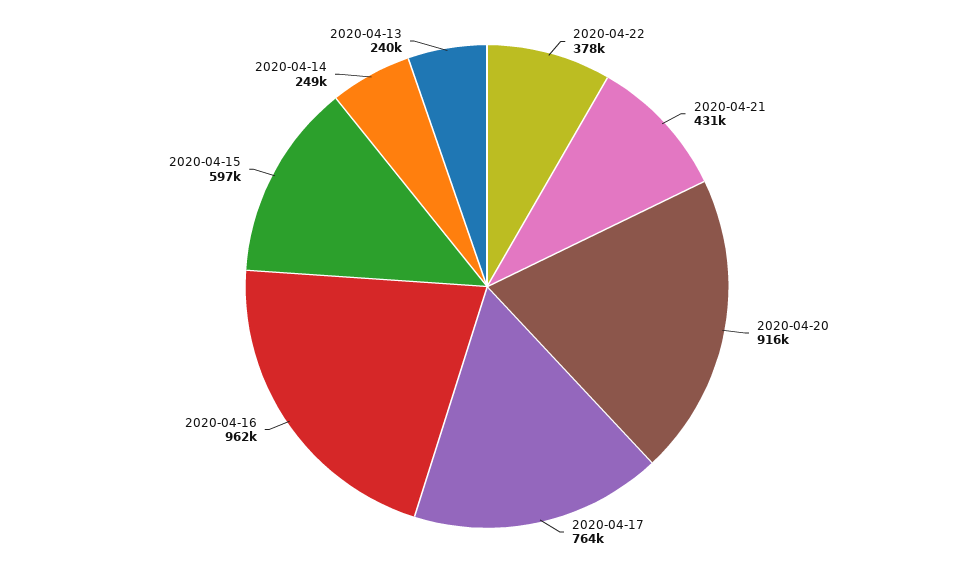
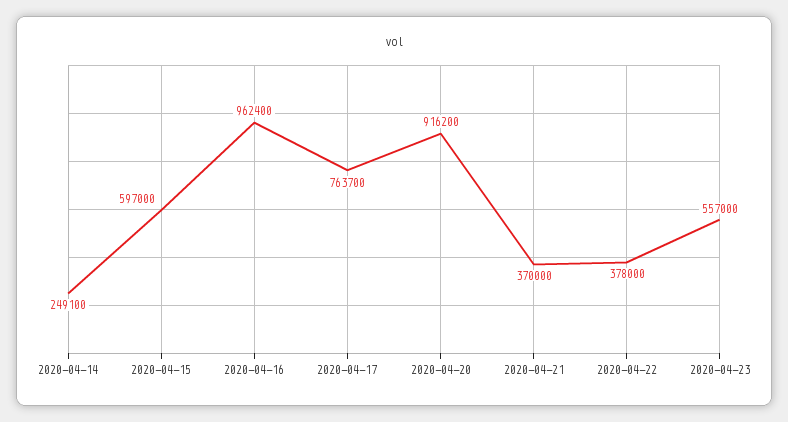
2020-04-21: 431000 -> 370000
2020-04-13: 240000 -> none
2020-04-23: none -> 557000

